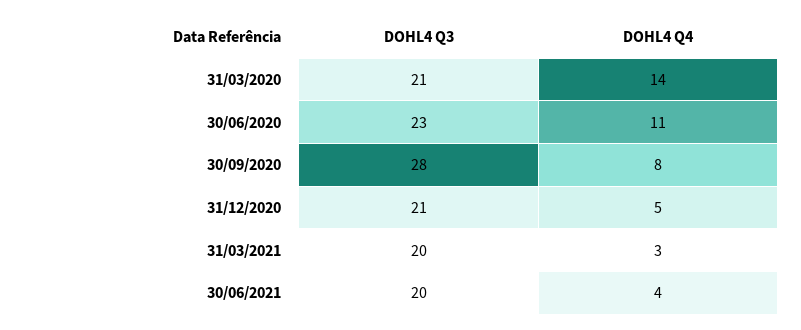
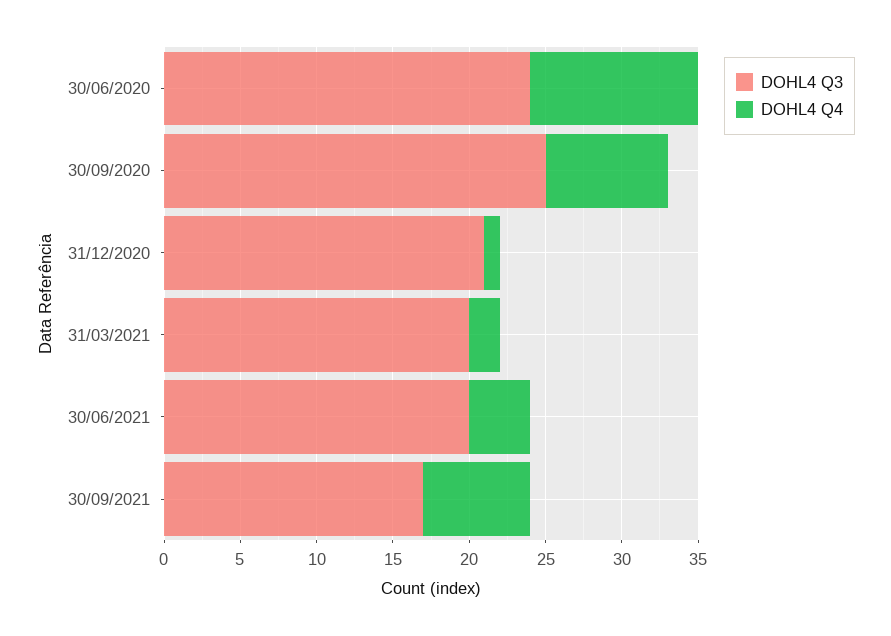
DOHL4 Q3, 31/03/2020: 21 -> none
DOHL4 Q4, 31/03/2020: 14 -> none
DOHL4 Q3, 30/06/2020: 23 -> 24
DOHL4 Q3, 30/09/2020: 28 -> 25
DOHL4 Q4, 31/12/2020: 5 -> 1
DOHL4 Q4, 31/03/2021: 3 -> 2
DOHL4 Q3, 30/09/2021: none -> 17
DOHL4 Q4, 30/09/2021: none -> 7

